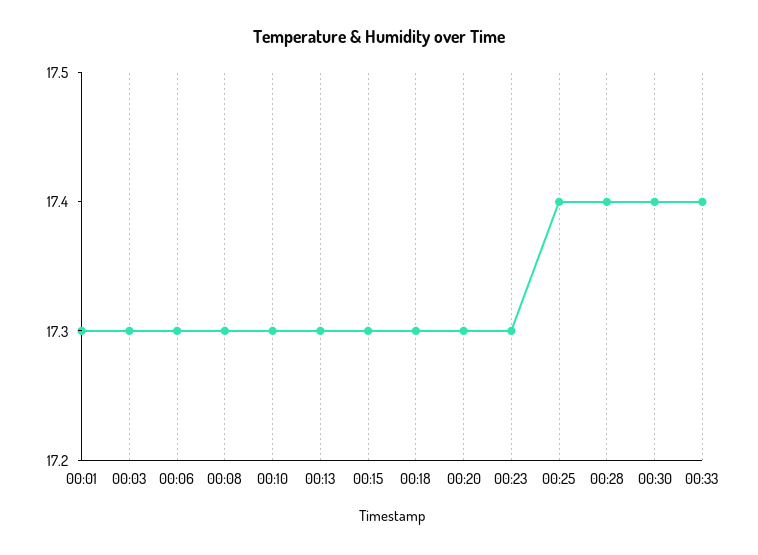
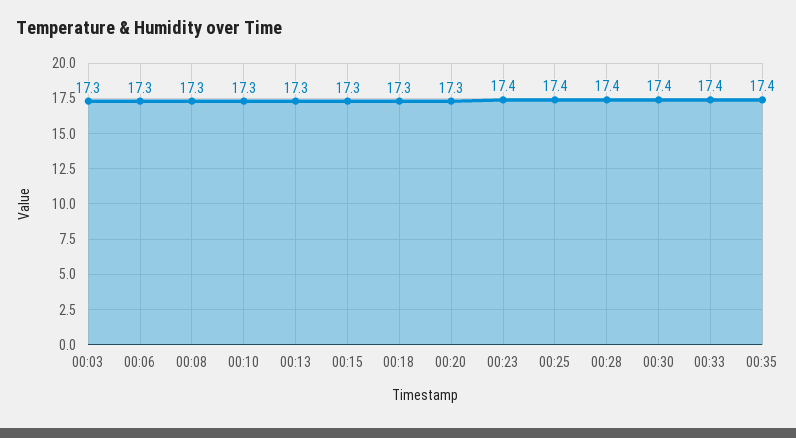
00:01: 17.3 -> none
00:23: 17.3 -> 17.4
00:35: none -> 17.4

